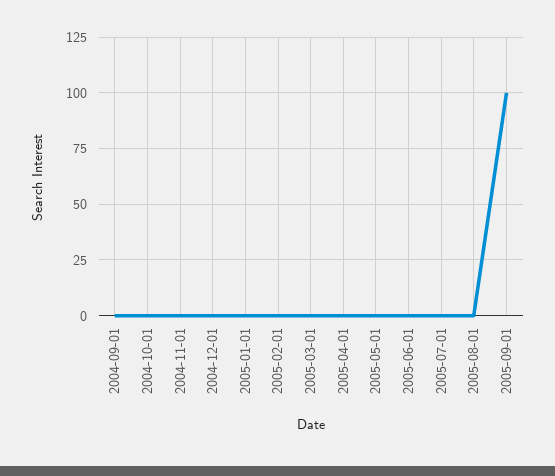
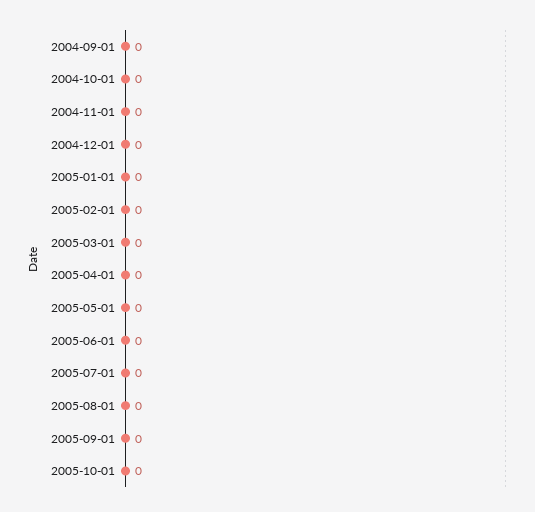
2005-09-01: 100 -> 0
2005-10-01: none -> 0

